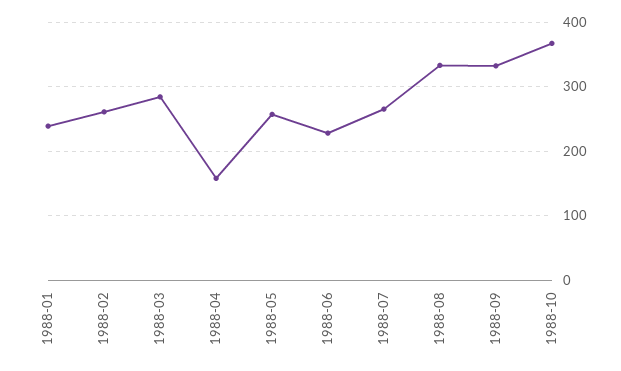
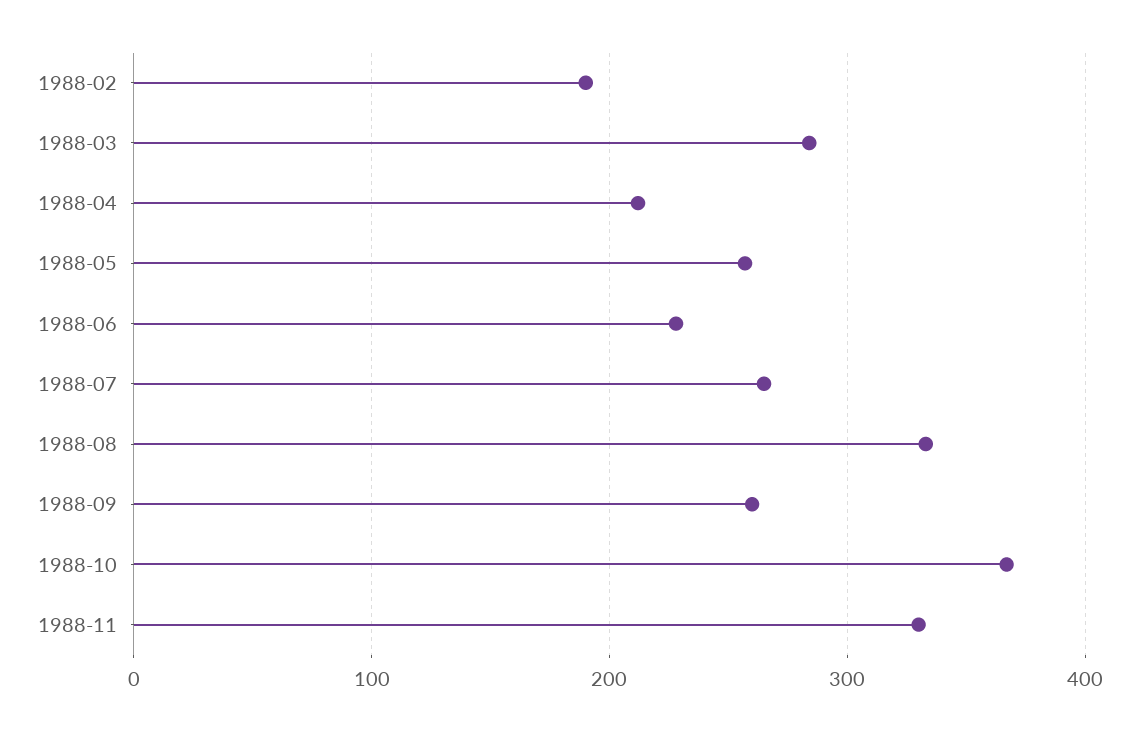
1988-01: 240 -> none
1988-02: 260 -> 190
1988-04: 160 -> 210
1988-09: 330 -> 260
1988-11: none -> 330

